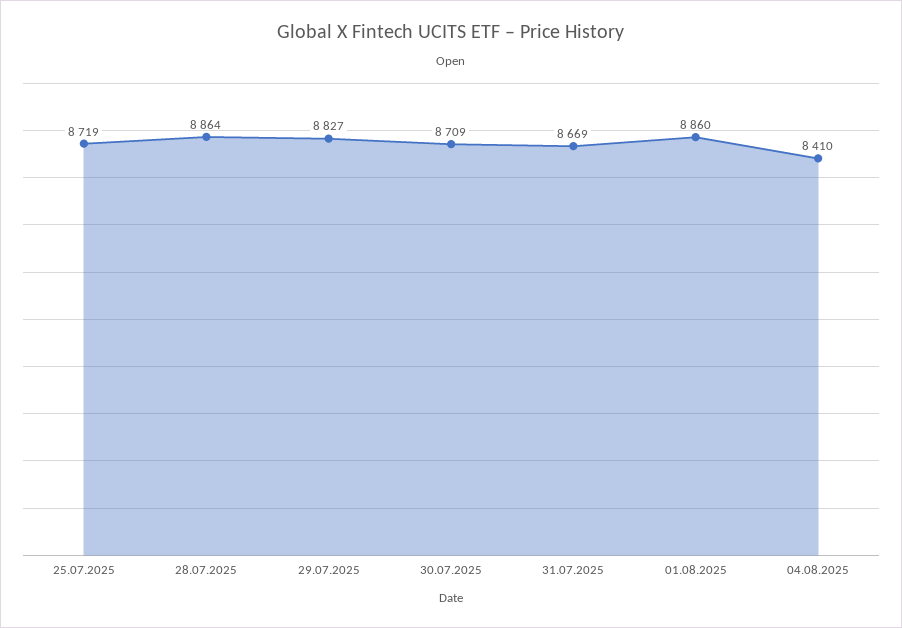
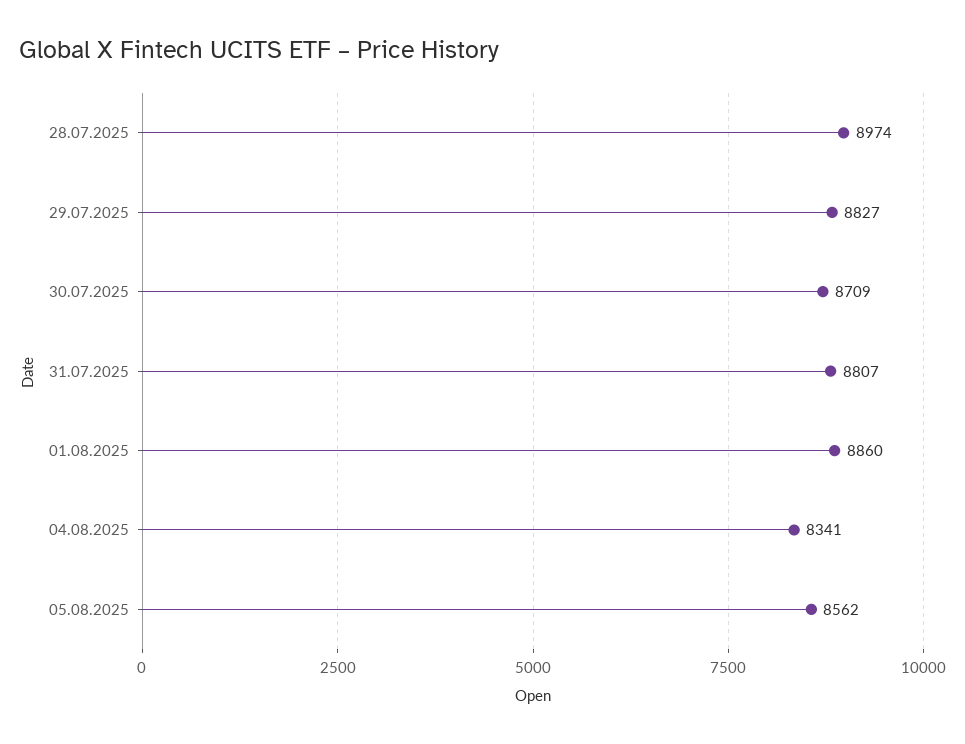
25.07.2025: 8719 -> none
28.07.2025: 8864 -> 8974
31.07.2025: 8669 -> 8807
04.08.2025: 8410 -> 8341
05.08.2025: none -> 8562

